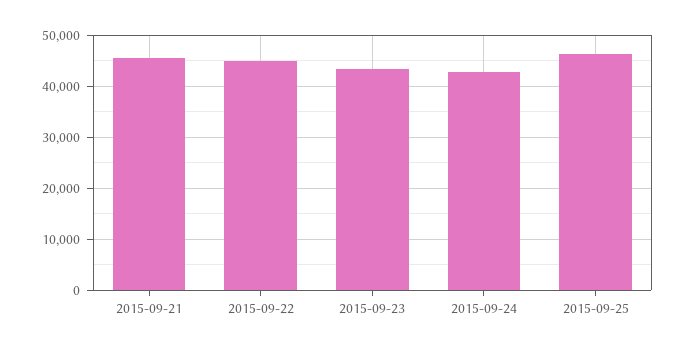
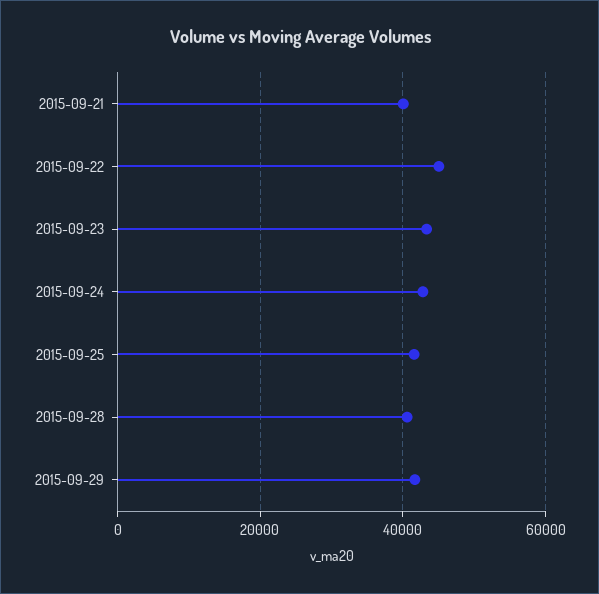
2015-09-21: 46000 -> 40000
2015-09-25: 46000 -> 42000
2015-09-28: none -> 40000
2015-09-29: none -> 42000

